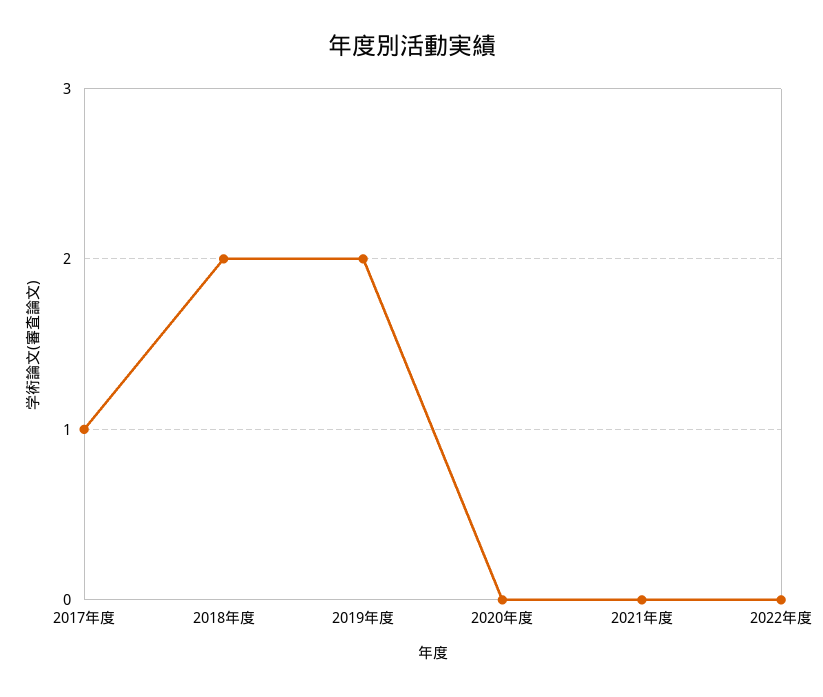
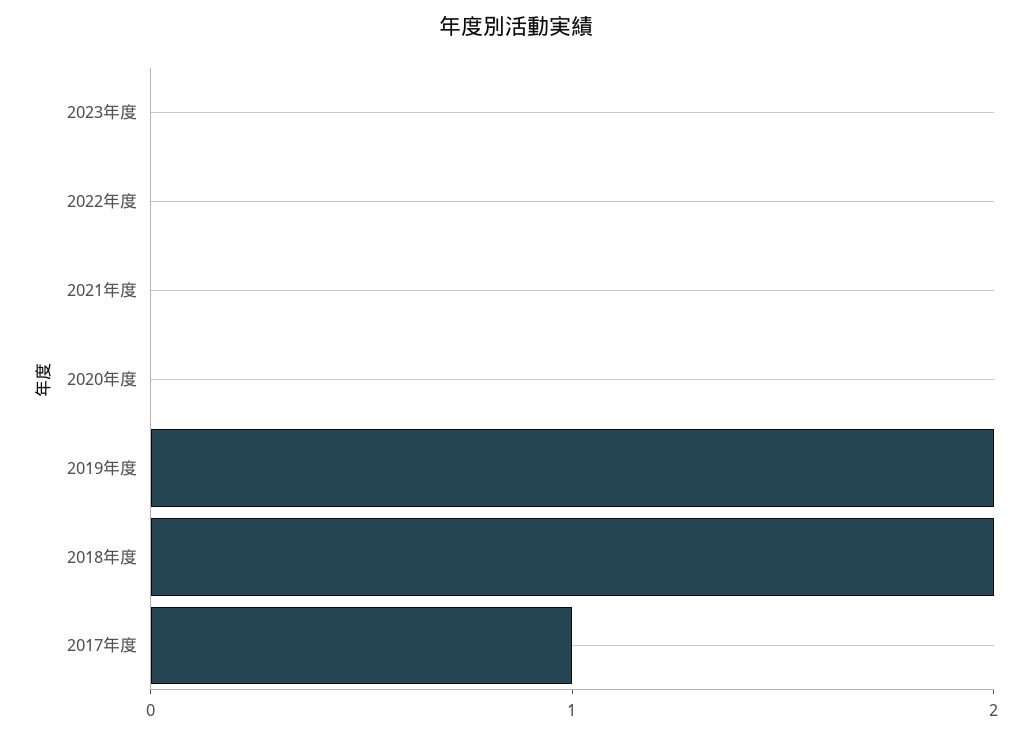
2023年度: none -> 0

